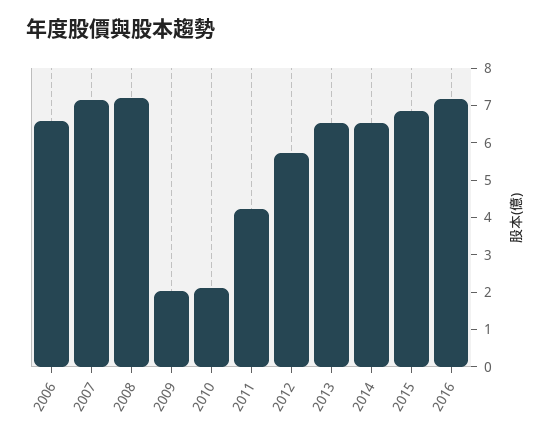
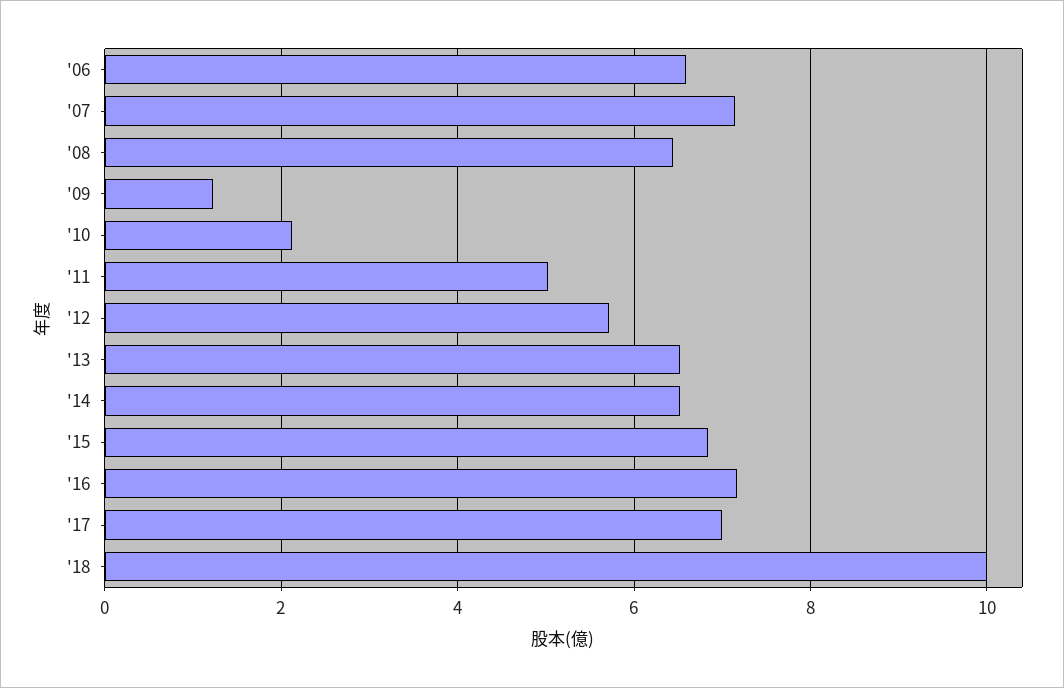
2008: 7.25 -> 6.4
2009: 2 -> 1.2
2011: 4.25 -> 5
'17: none -> 7
'18: none -> 10

